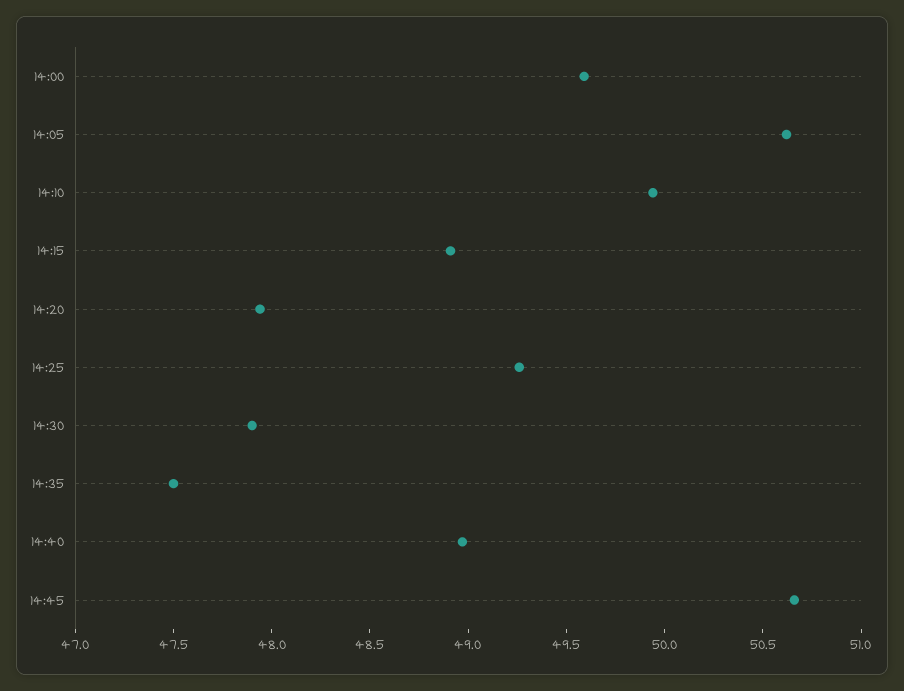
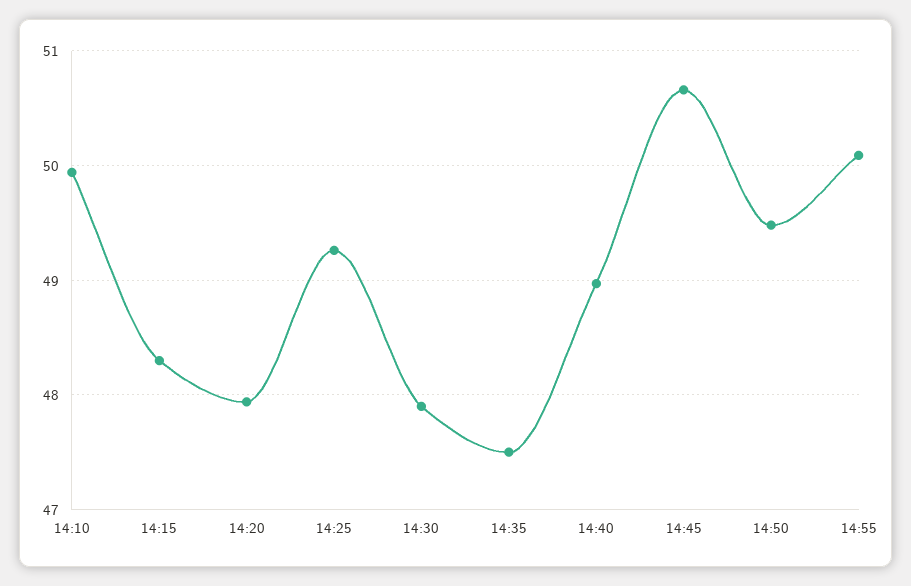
14:00: 49.6 -> none
14:05: 50.6 -> none
14:15: 48.9 -> 48.3
14:50: none -> 49.5
14:55: none -> 50.1

